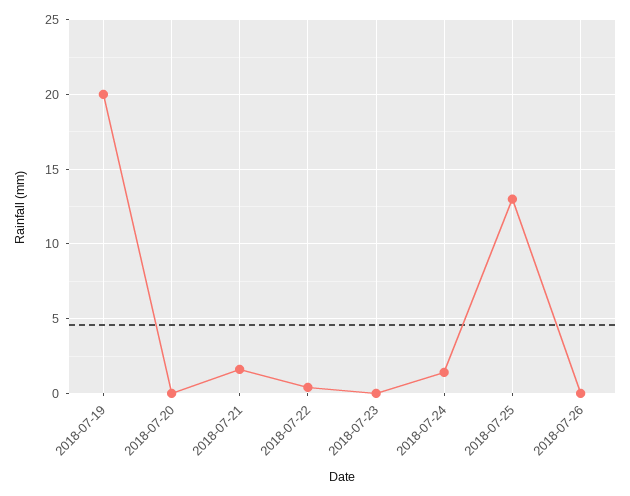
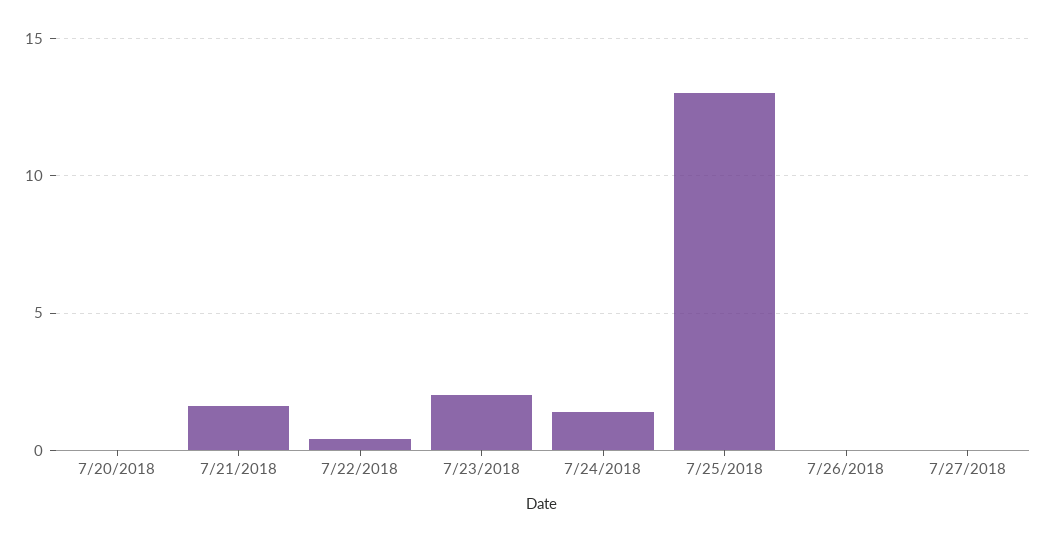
2018-07-19: 20 -> none
2018-07-23: 0 -> 2
7/27/2018: none -> 0

